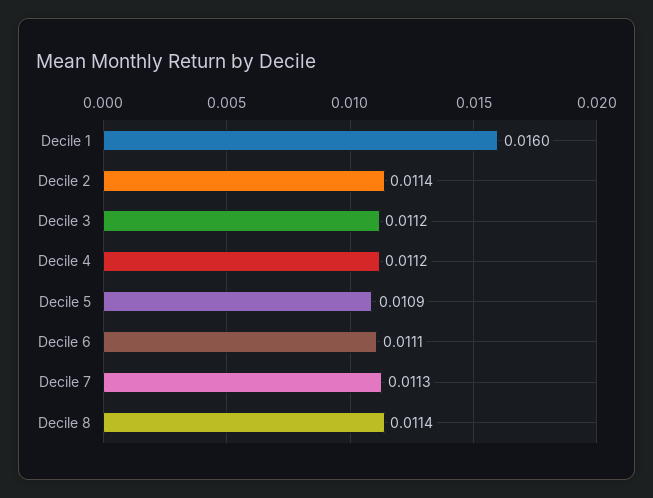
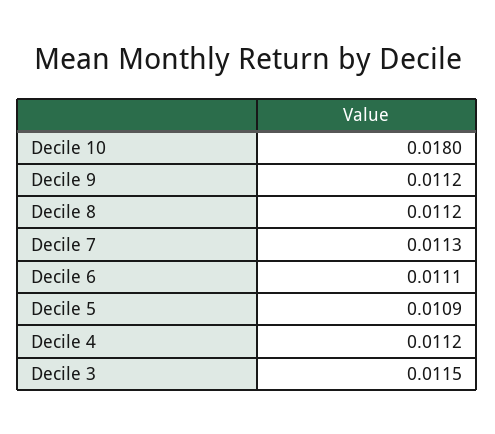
Decile 1: 0.016 -> none
Decile 2: 0.0114 -> none
Decile 3: 0.0112 -> 0.0115
Decile 8: 0.0114 -> 0.0112
Decile 10: none -> 0.018
Decile 9: none -> 0.0112

